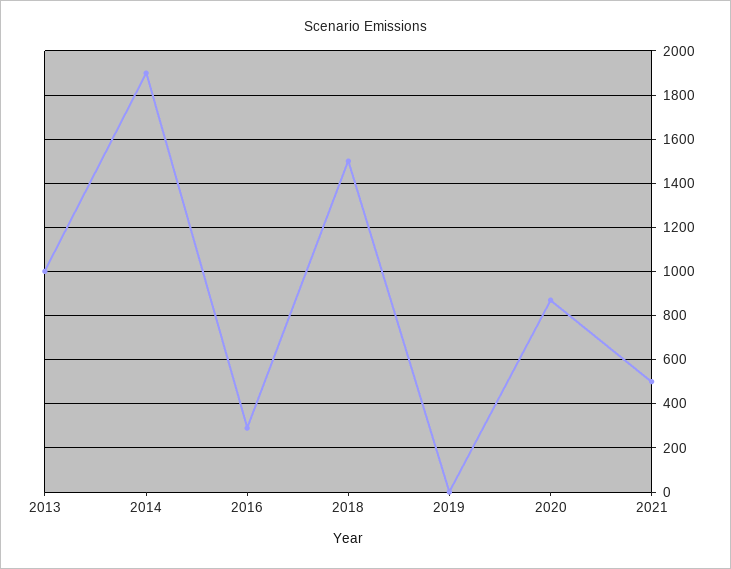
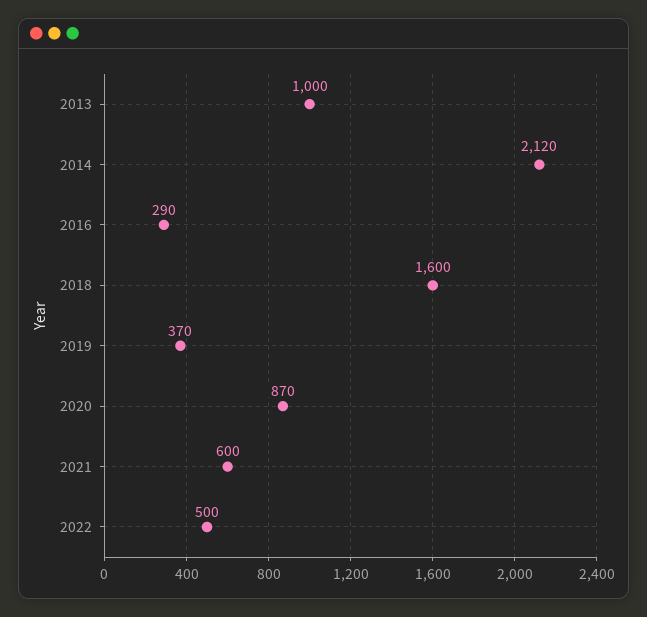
2014: 1900 -> 2120
2018: 1500 -> 1600
2019: 0 -> 370
2021: 500 -> 600
2022: none -> 500

